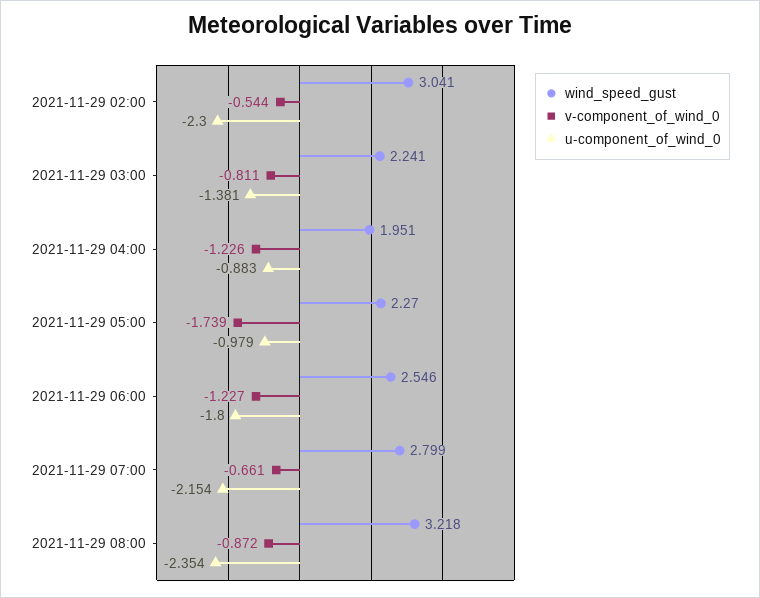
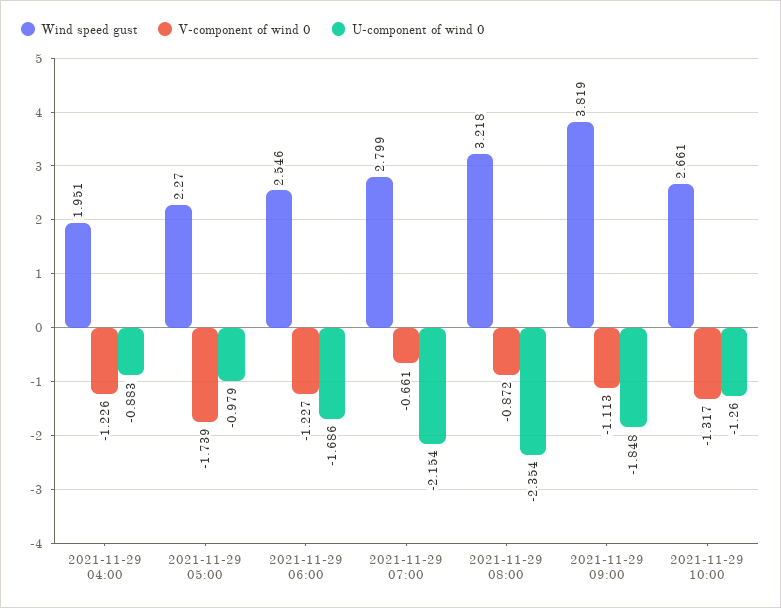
wind_speed_gust, 2021-11-29 02:00: 3.041 -> none
v-component_of_wind_0, 2021-11-29 02:00: -0.544 -> none
u-component_of_wind_0, 2021-11-29 02:00: -2.3 -> none
wind_speed_gust, 2021-11-29 03:00: 2.241 -> none
v-component_of_wind_0, 2021-11-29 03:00: -0.811 -> none
u-component_of_wind_0, 2021-11-29 03:00: -1.381 -> none
u-component_of_wind_0, 2021-11-29 06:00: -1.8 -> -1.686
wind_speed_gust, 2021-11-29 09:00: none -> 3.819
v-component_of_wind_0, 2021-11-29 09:00: none -> -1.113
u-component_of_wind_0, 2021-11-29 09:00: none -> -1.848
wind_speed_gust, 2021-11-29 10:00: none -> 2.661
v-component_of_wind_0, 2021-11-29 10:00: none -> -1.317
u-component_of_wind_0, 2021-11-29 10:00: none -> -1.26

